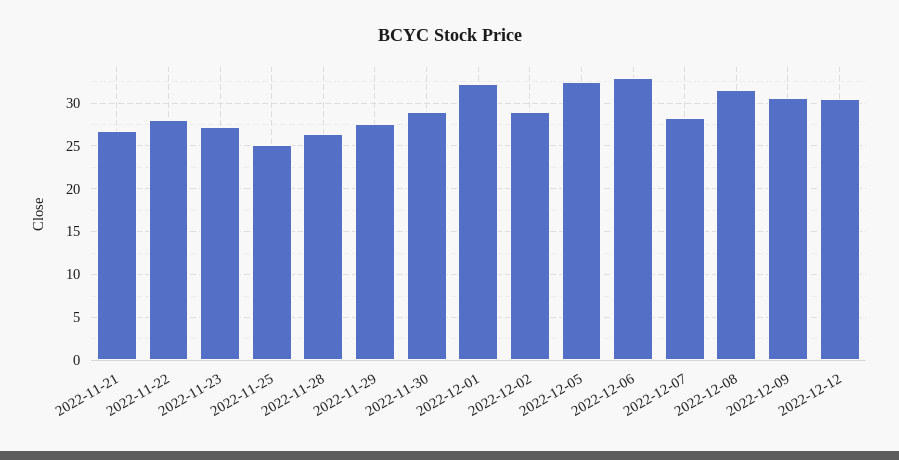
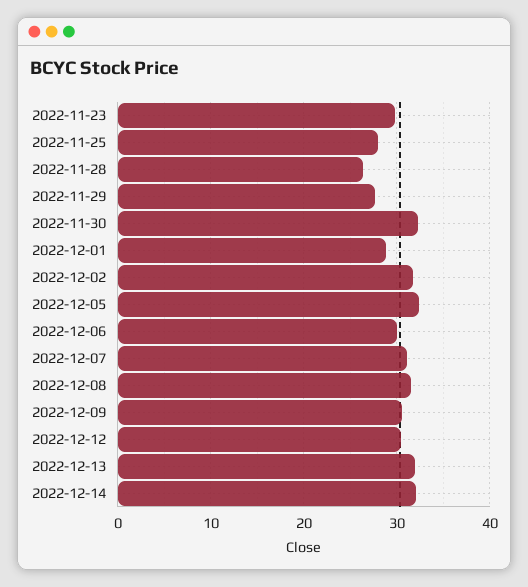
2022-11-21: 27 -> none
2022-11-22: 28 -> none
2022-11-23: 27 -> 30
2022-11-25: 25 -> 28
2022-11-30: 29 -> 32
2022-12-01: 32 -> 29
2022-12-02: 29 -> 32
2022-12-06: 33 -> 30
2022-12-07: 28 -> 31
2022-12-13: none -> 32
2022-12-14: none -> 32

